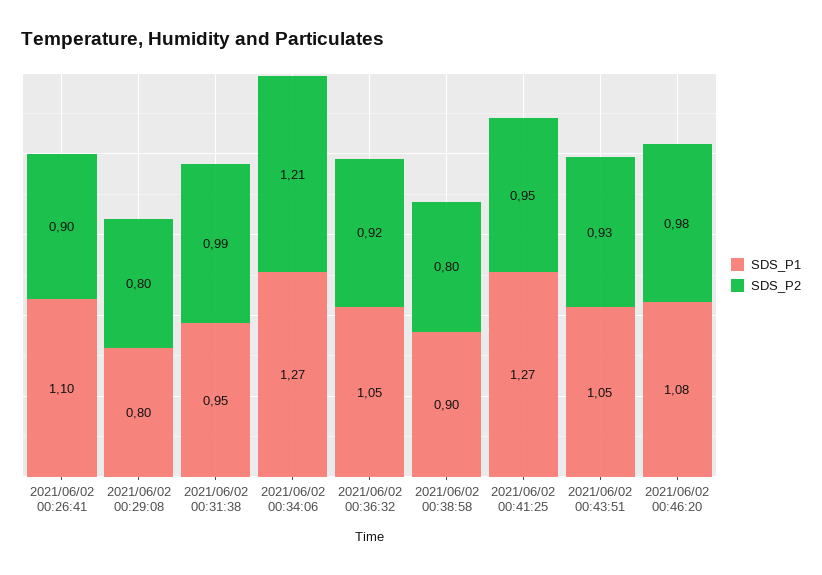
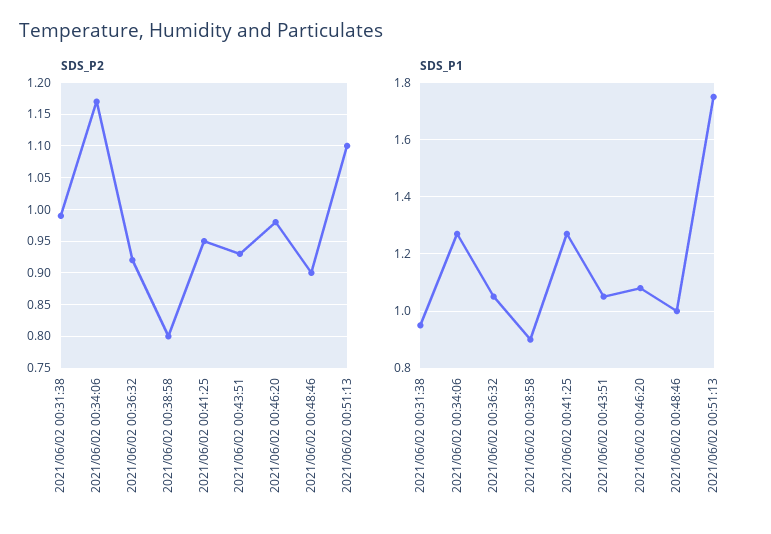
SDS_P1, 2021/06/02 00:26:41: 1.1 -> none
SDS_P2, 2021/06/02 00:26:41: 0.9 -> none
SDS_P1, 2021/06/02 00:29:08: 0.8 -> none
SDS_P2, 2021/06/02 00:29:08: 0.8 -> none
SDS_P2, 2021/06/02 00:34:06: 1.21 -> 1.17
SDS_P2, 2021/06/02 00:48:46: none -> 0.9
SDS_P2, 2021/06/02 00:51:13: none -> 1.1
SDS_P1, 2021/06/02 00:48:46: none -> 1
SDS_P1, 2021/06/02 00:51:13: none -> 1.75

